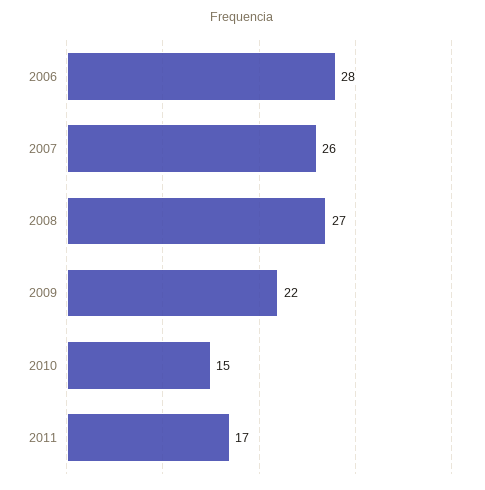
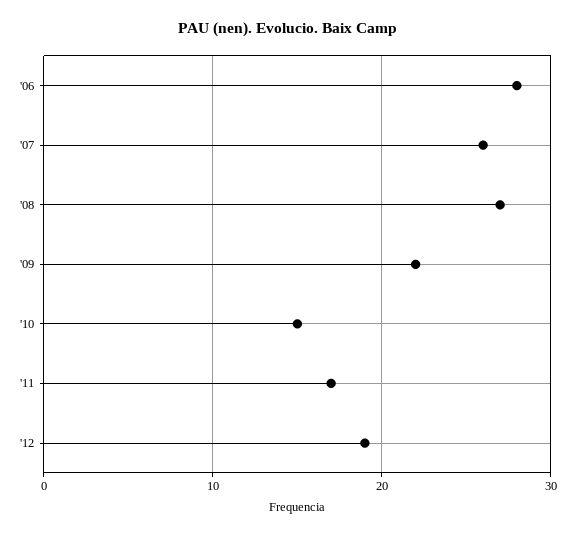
'12: none -> 19

